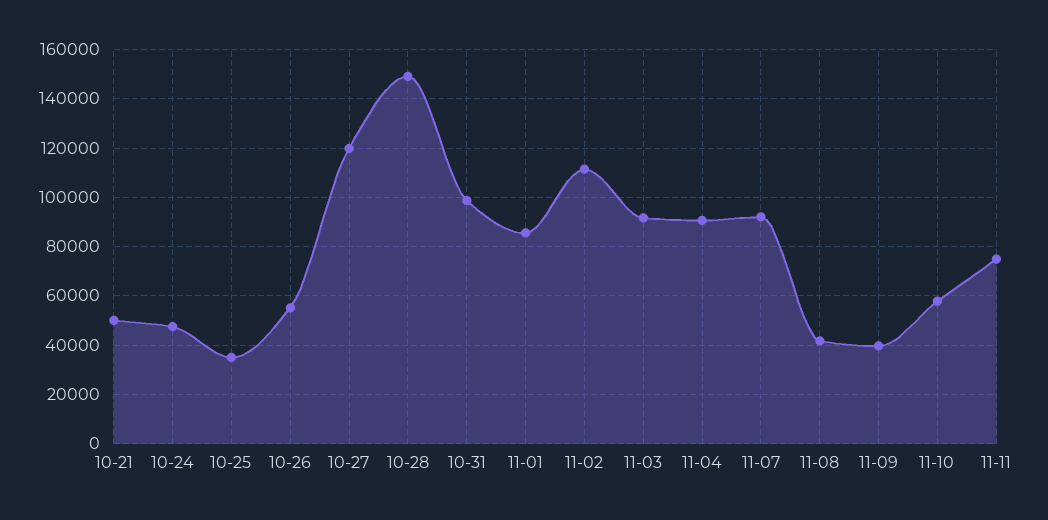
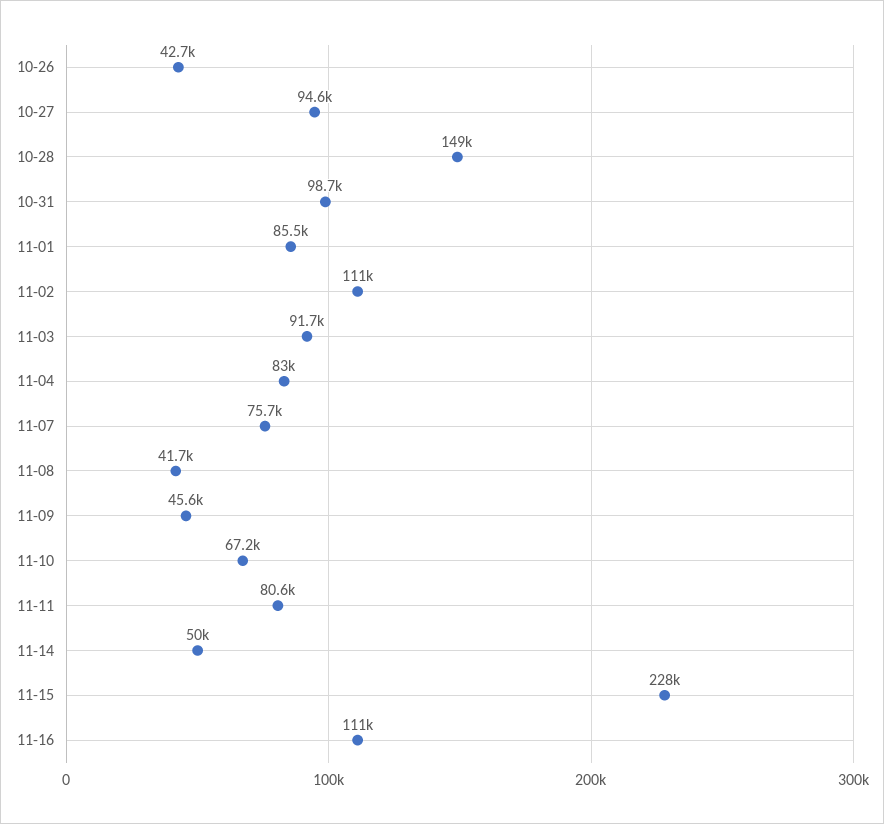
10-21: 50000 -> none
10-24: 47500 -> none
10-25: 35000 -> none
10-26: 55000 -> 42700
10-27: 120000 -> 94600
11-04: 90000 -> 83000
11-07: 92500 -> 75700
11-09: 40000 -> 45600
11-10: 57500 -> 67200
11-11: 75000 -> 80600
11-14: none -> 50000
11-15: none -> 228000
11-16: none -> 111000

